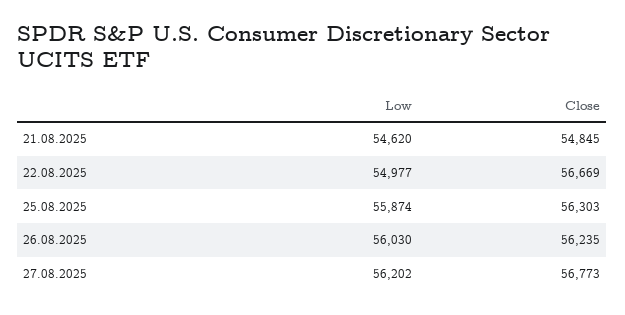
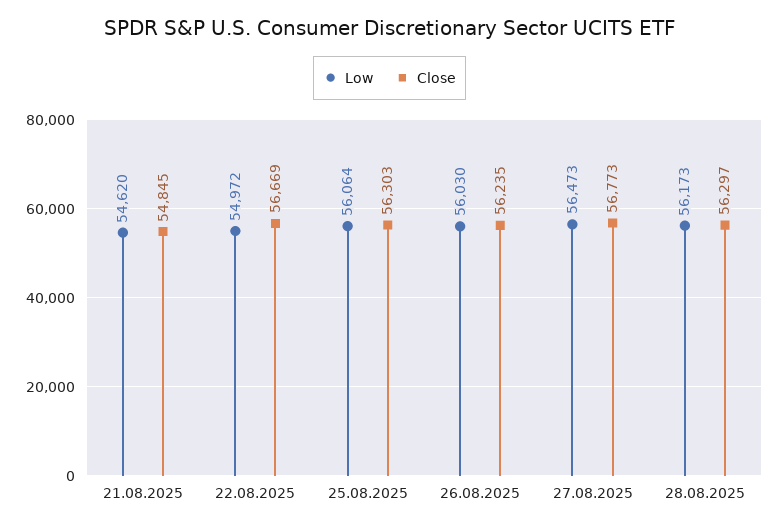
Low, 22.08.2025: 54977 -> 54972
Low, 25.08.2025: 55874 -> 56064
Low, 27.08.2025: 56202 -> 56473
Low, 28.08.2025: none -> 56173
Close, 28.08.2025: none -> 56297

